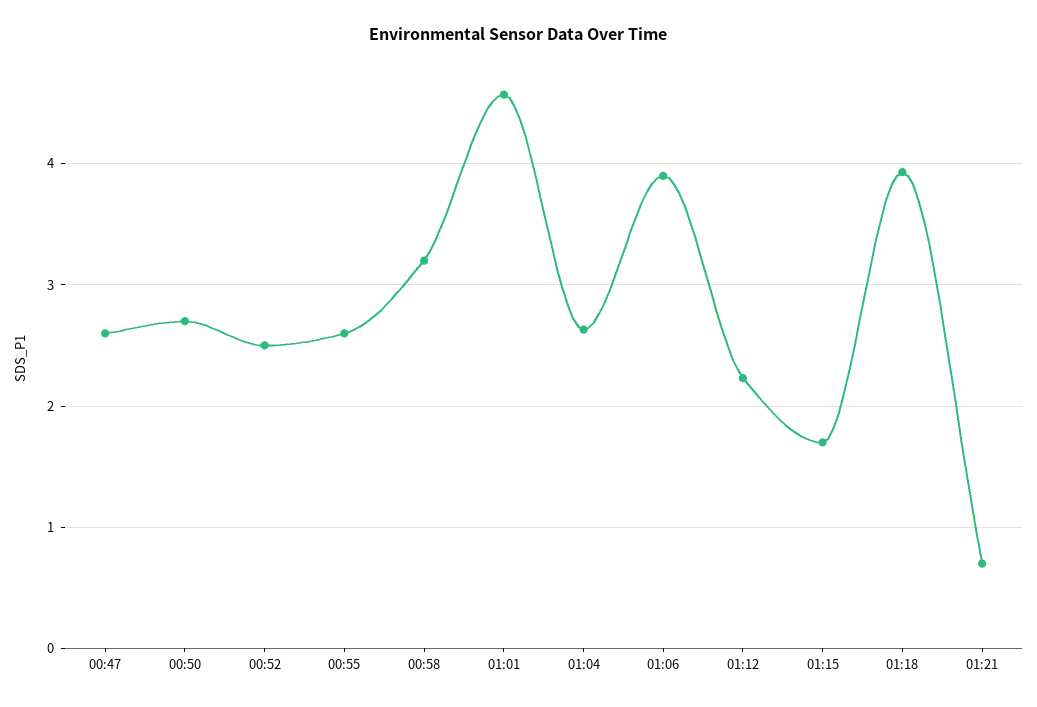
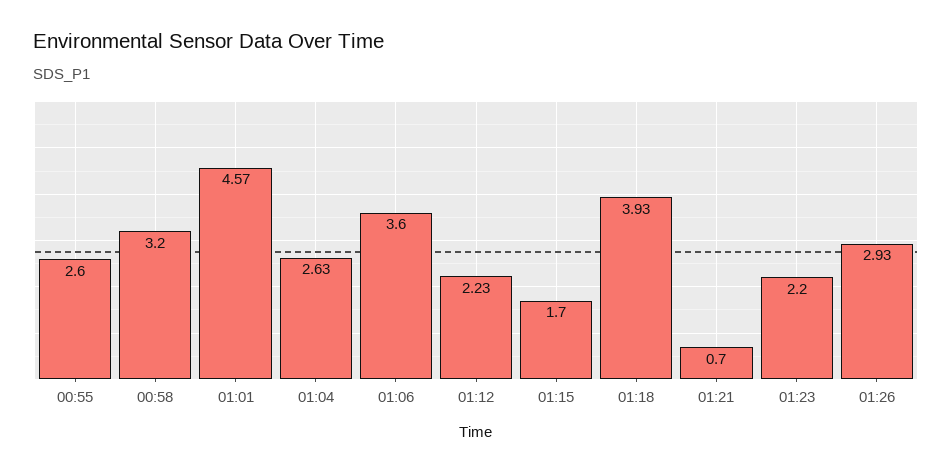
00:47: 2.6 -> none
00:50: 2.7 -> none
00:52: 2.5 -> none
01:06: 3.9 -> 3.6
01:23: none -> 2.2
01:26: none -> 2.93

